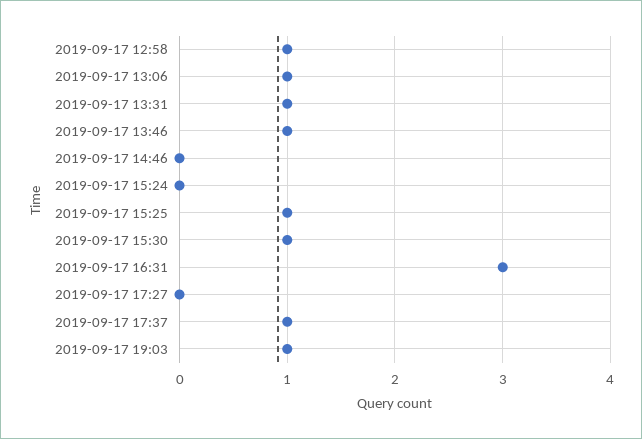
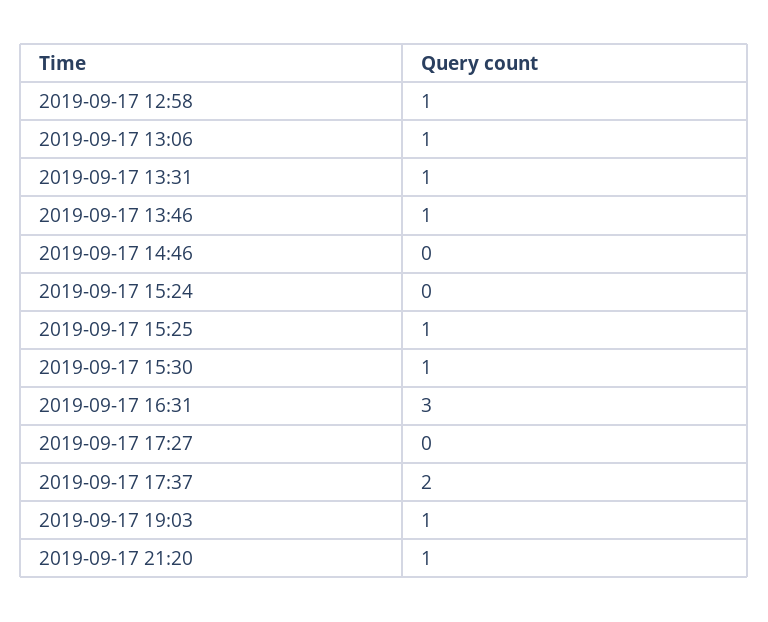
2019-09-17 17:37: 1 -> 2
2019-09-17 21:20: none -> 1

